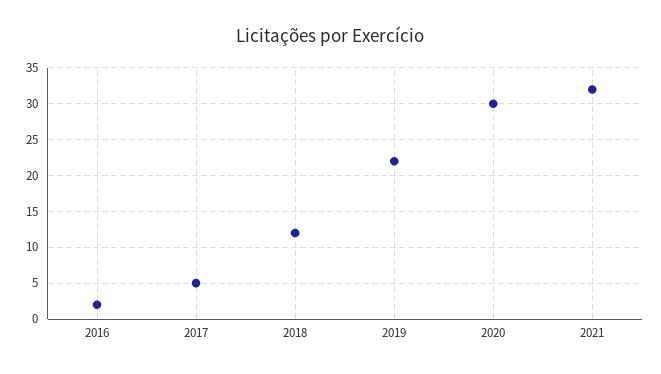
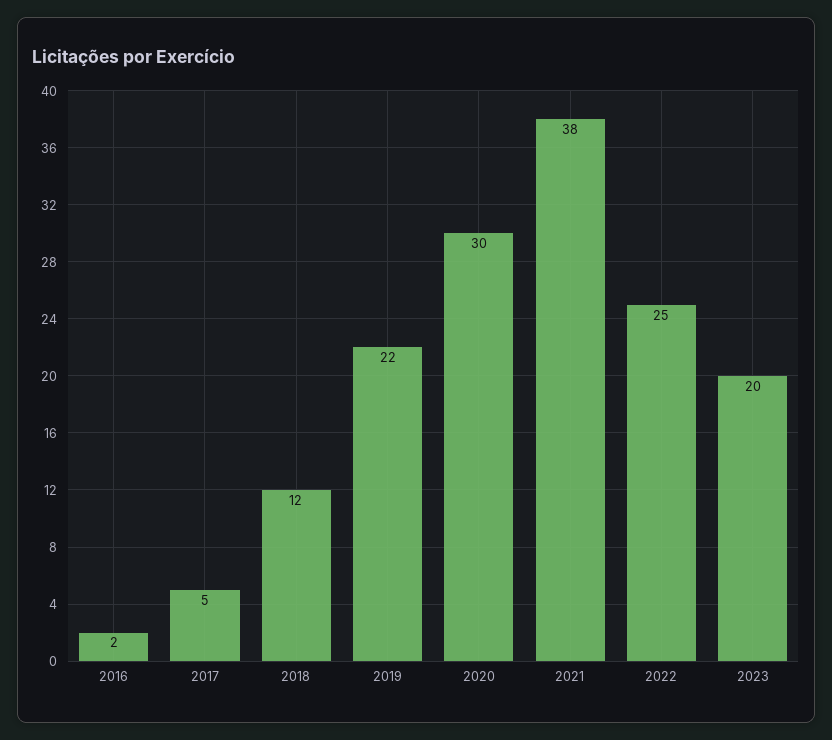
2021: 32 -> 38
2022: none -> 25
2023: none -> 20

